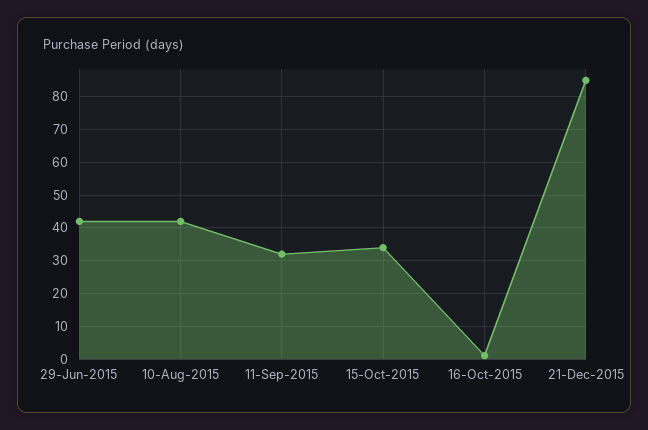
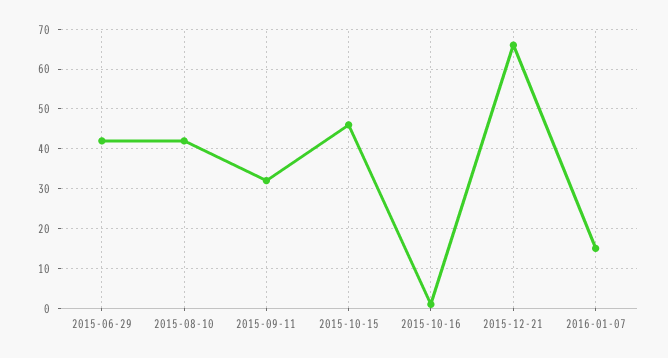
15-Oct-2015: 35 -> 45
21-Dec-2015: 85 -> 65
2016-01-07: none -> 15

